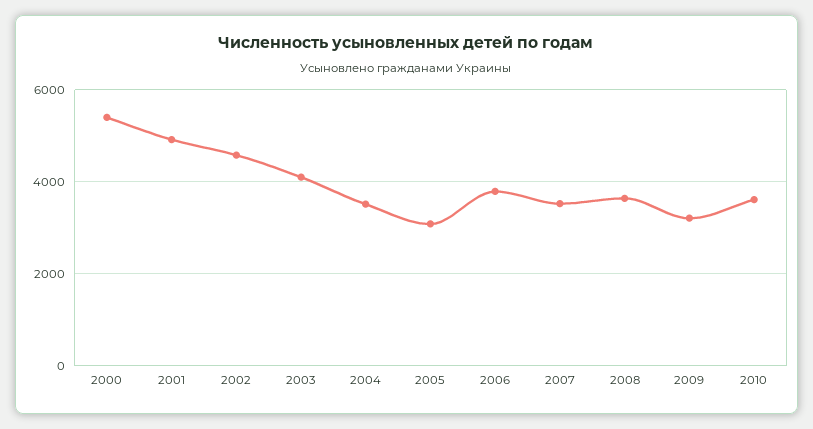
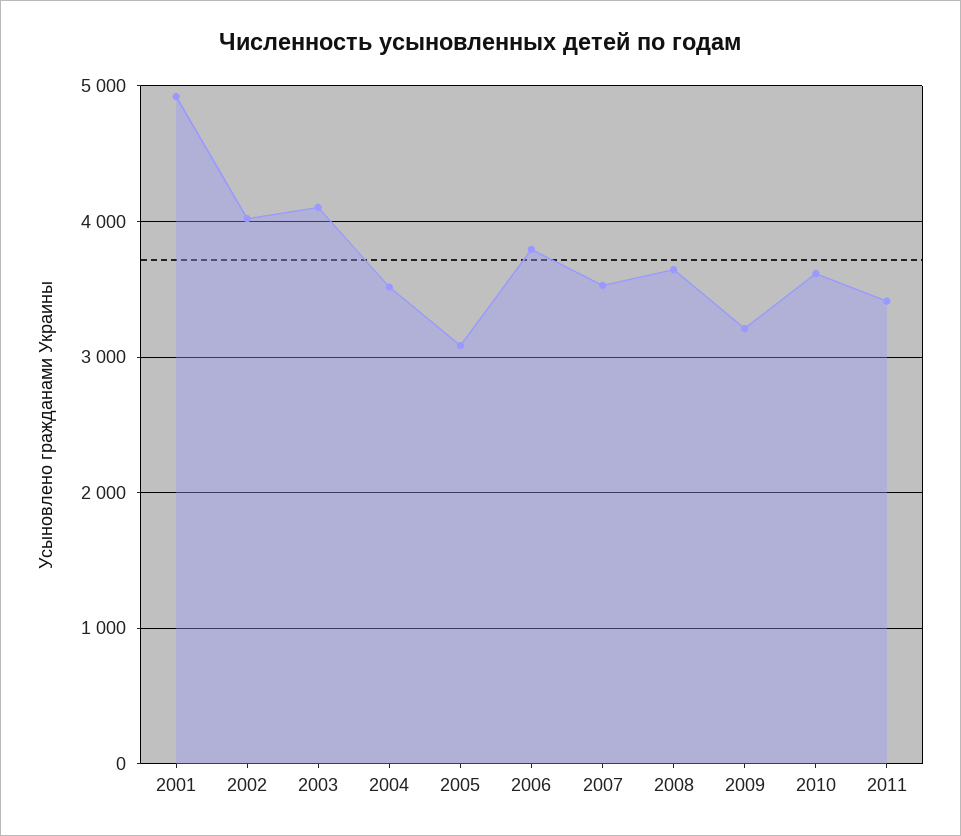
2000: 5400 -> none
2002: 4600 -> 4000
2011: none -> 3400

